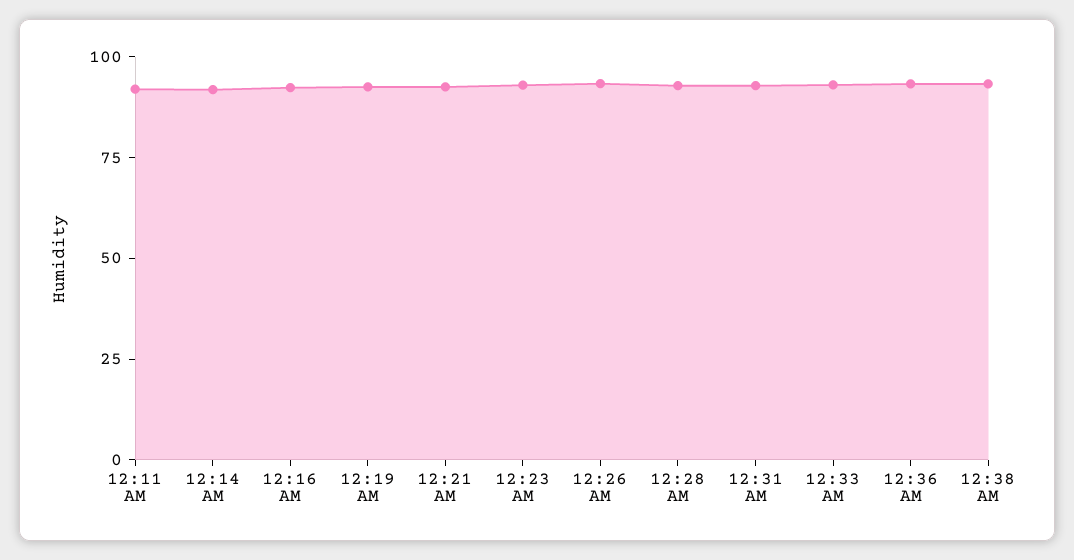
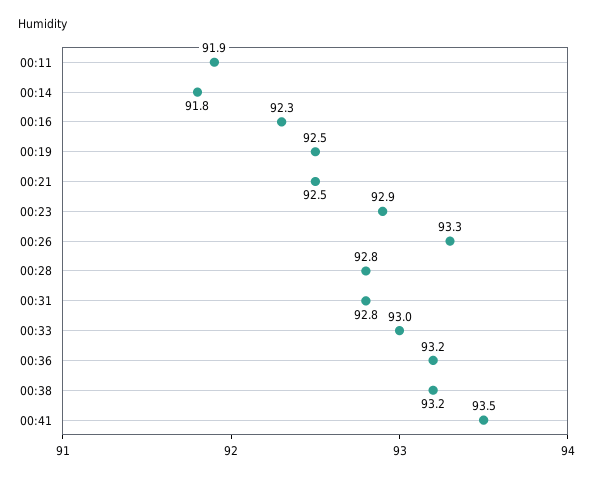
00:41: none -> 93.5

